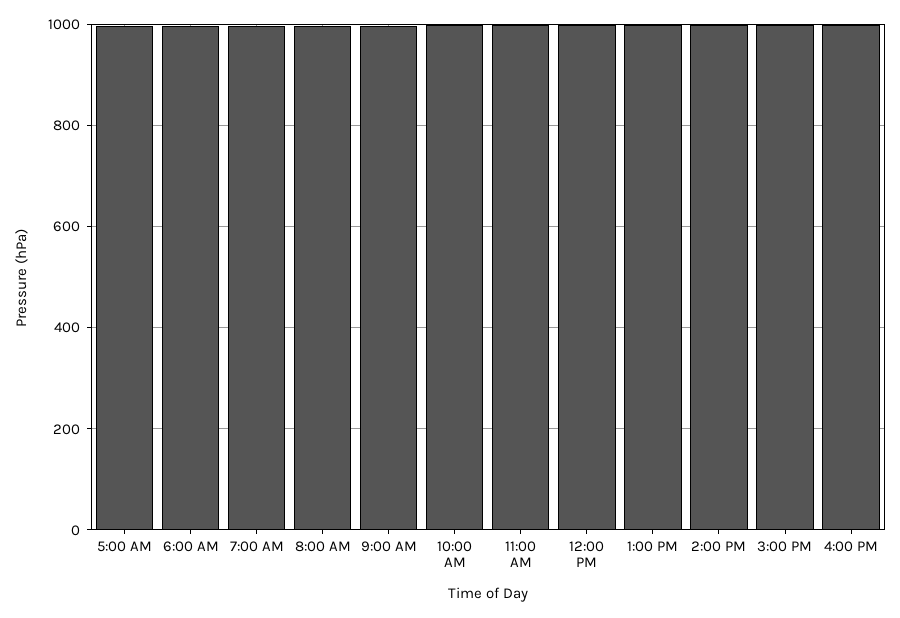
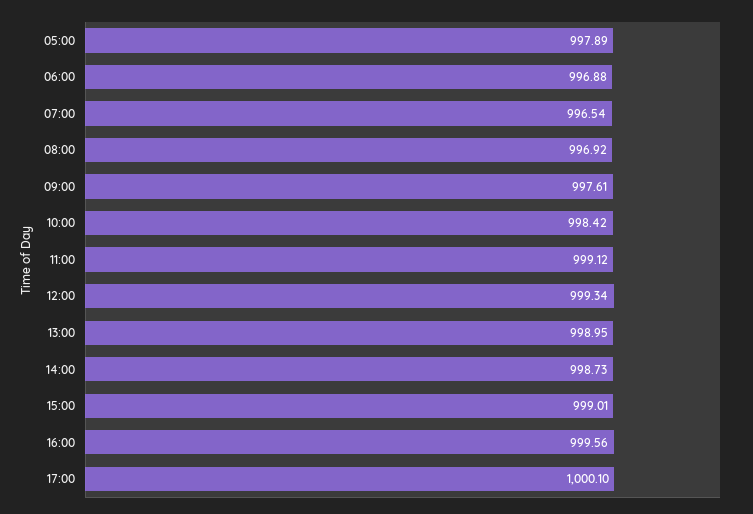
17:00: none -> 1000.1

